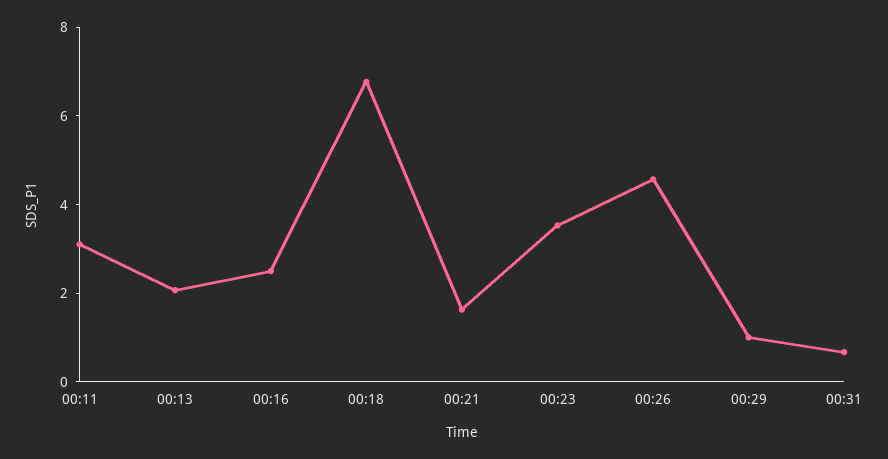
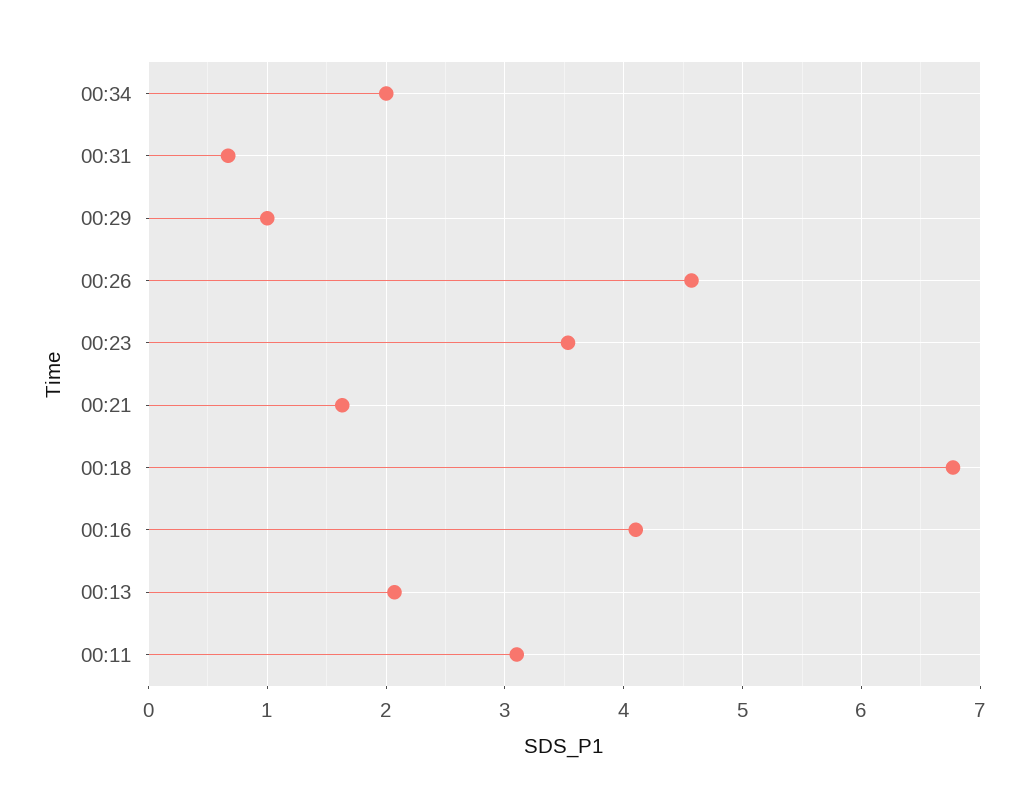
00:16: 2.5 -> 4.1
00:34: none -> 2

